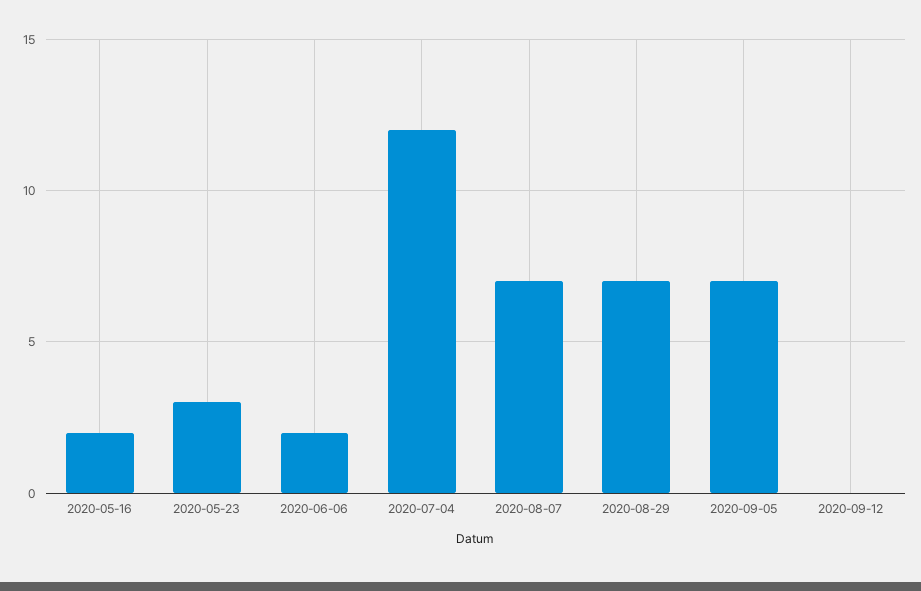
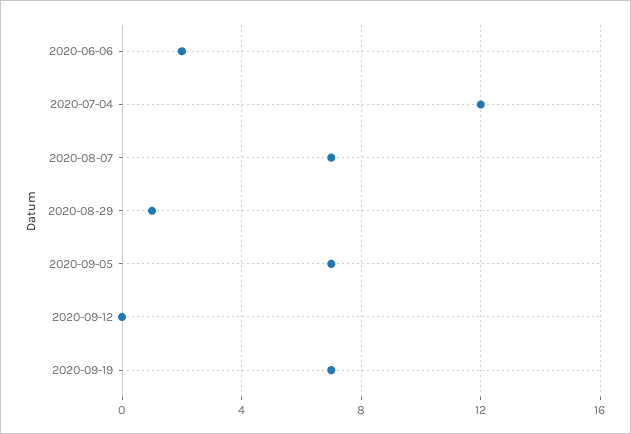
2020-05-16: 2 -> none
2020-05-23: 3 -> none
2020-08-29: 7 -> 1
2020-09-19: none -> 7

